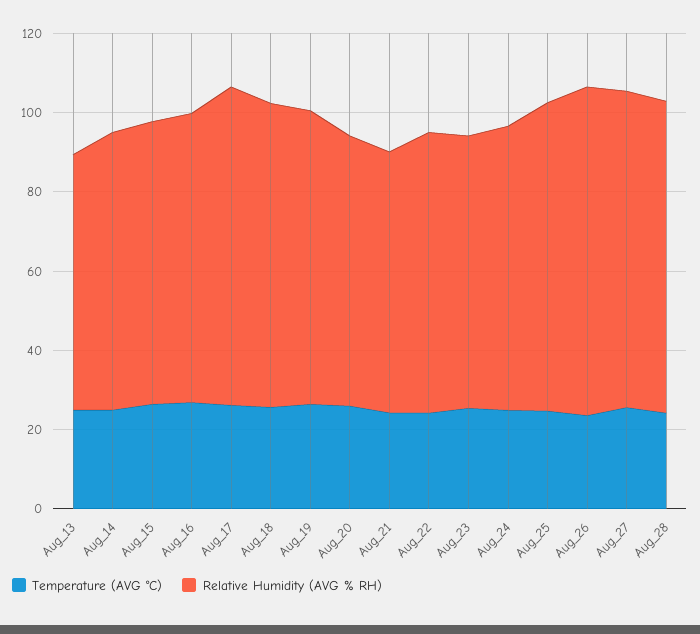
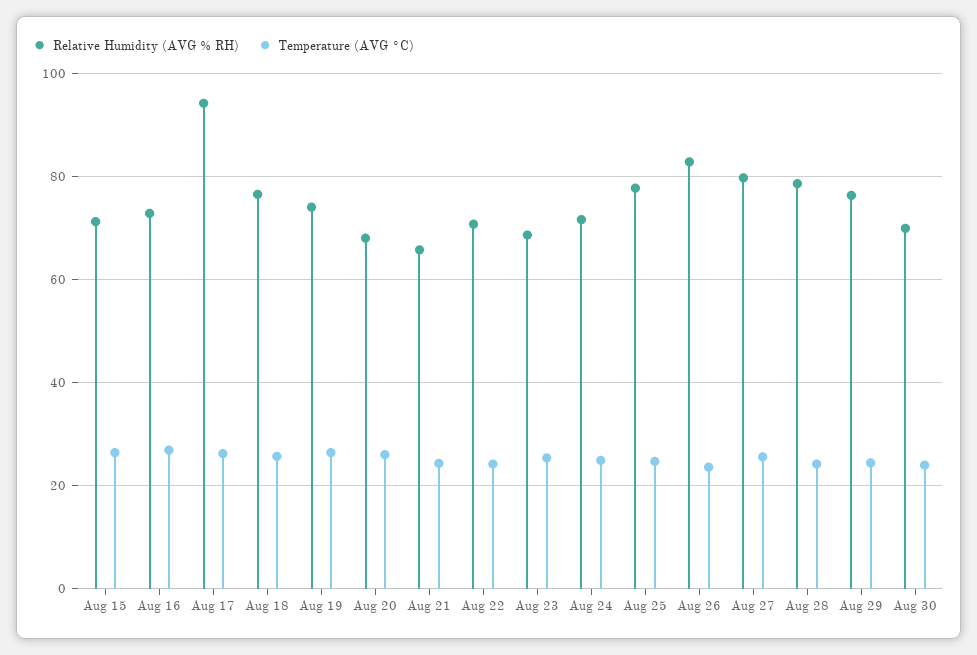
Temperature (AVG °C), Aug_13: 25 -> none
Relative Humidity (AVG % RH), Aug_13: 65 -> none
Temperature (AVG °C), Aug_14: 25 -> none
Relative Humidity (AVG % RH), Aug_14: 70 -> none
Relative Humidity (AVG % RH), Aug_17: 80 -> 94
Relative Humidity (AVG % RH), Aug 29: none -> 76
Temperature (AVG °C), Aug 29: none -> 24
Relative Humidity (AVG % RH), Aug 30: none -> 70
Temperature (AVG °C), Aug 30: none -> 24

